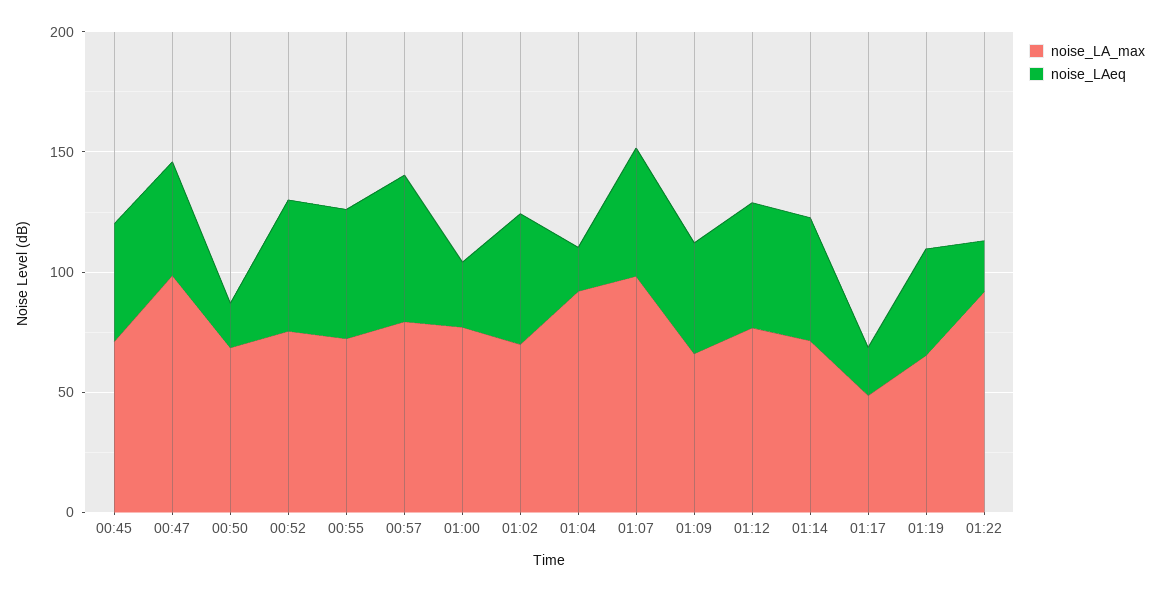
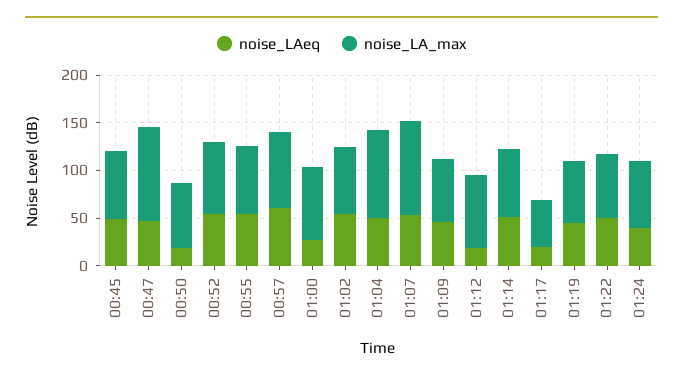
noise_LAeq, 01:04: 20 -> 50
noise_LAeq, 01:12: 50 -> 20
noise_LA_max, 01:22: 90 -> 70
noise_LAeq, 01:22: 20 -> 50
noise_LAeq, 01:24: none -> 40
noise_LA_max, 01:24: none -> 70

